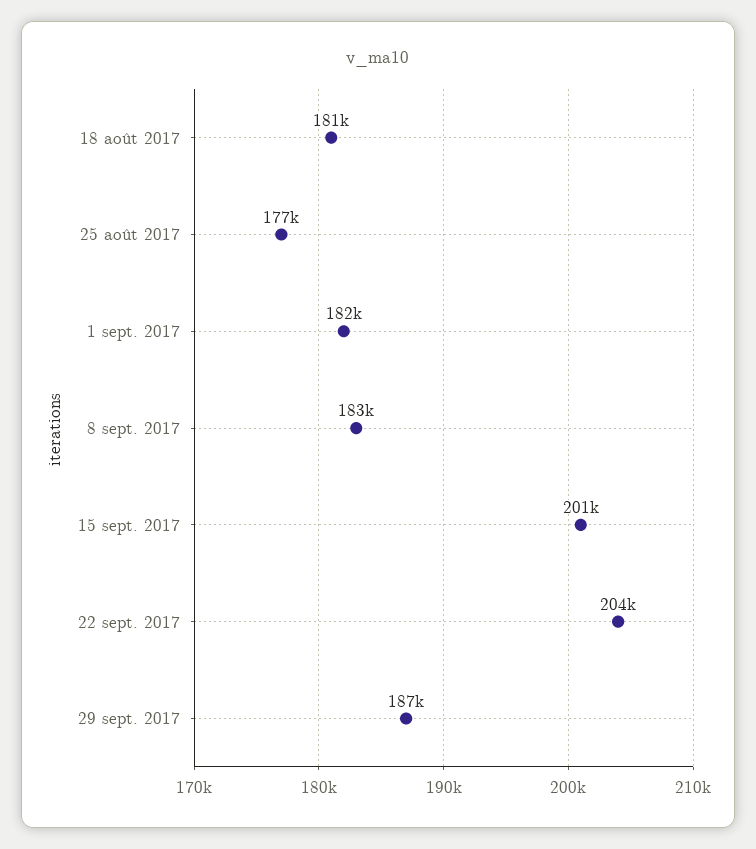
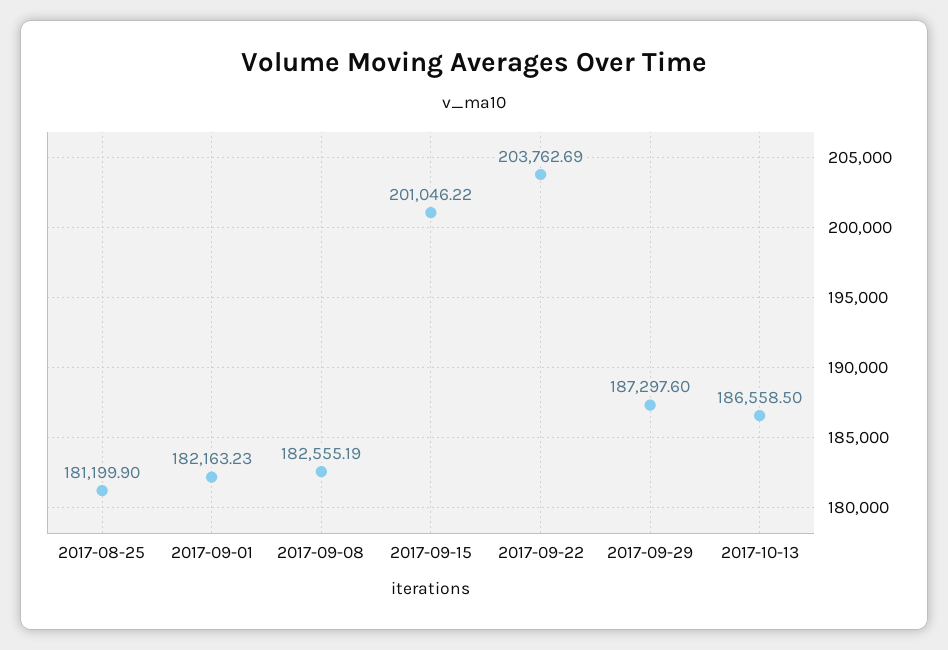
18 août 2017: 181000 -> none
25 août 2017: 177000 -> 181199.9
2017-10-13: none -> 186558.5

